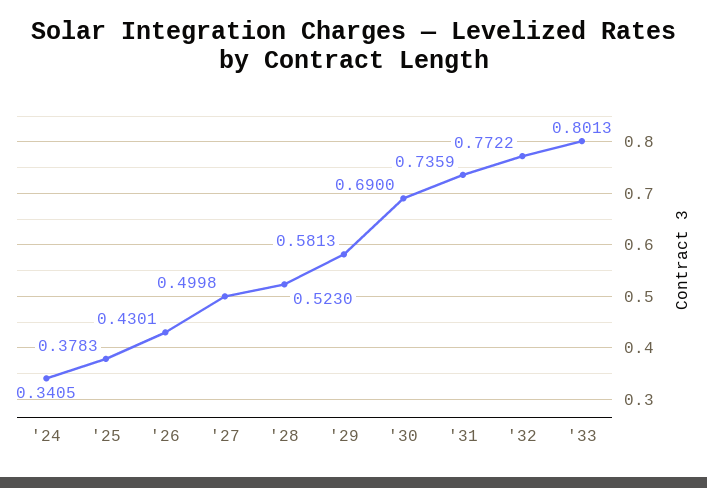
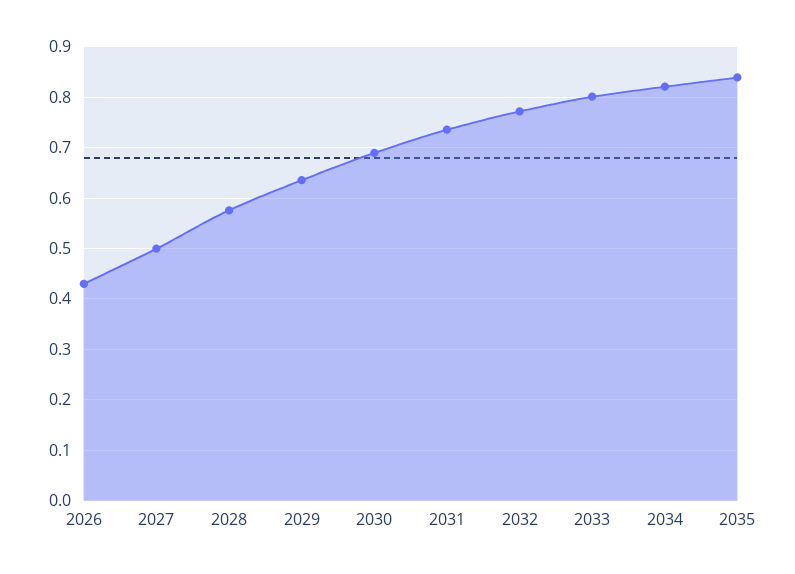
'24: 0.3405 -> none
'25: 0.3783 -> none
'28: 0.523 -> 0.58
'29: 0.5813 -> 0.64
2034: none -> 0.82
2035: none -> 0.84

